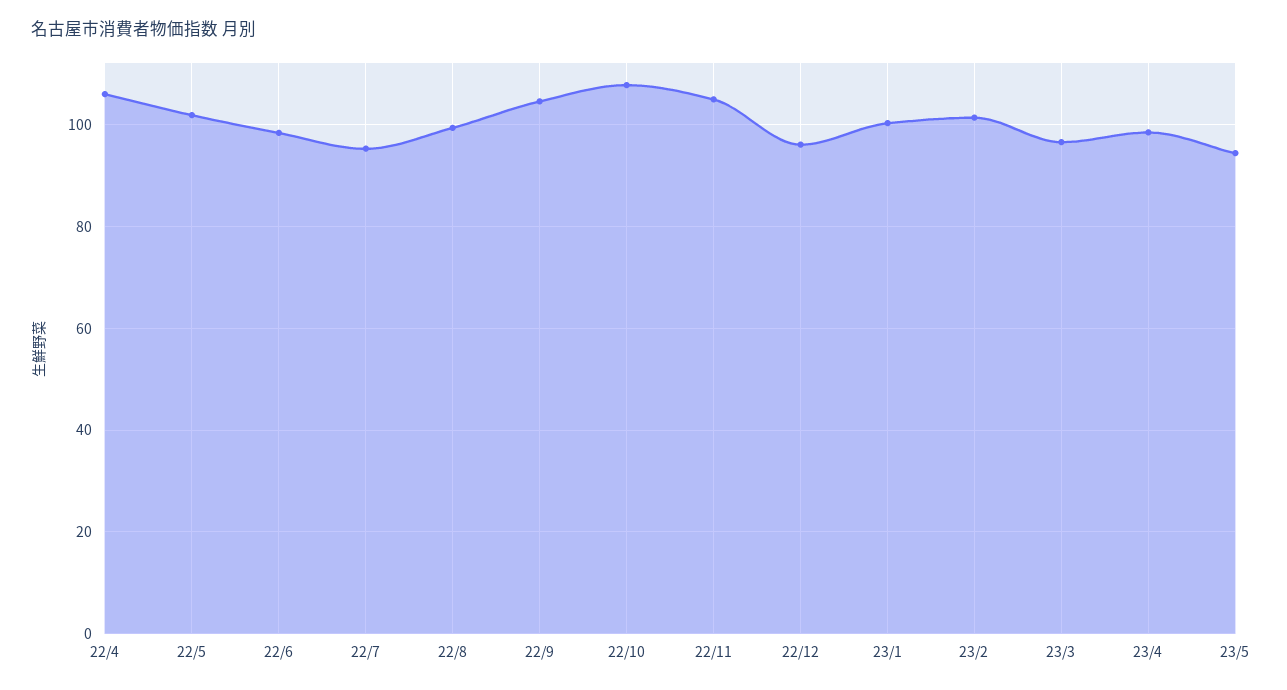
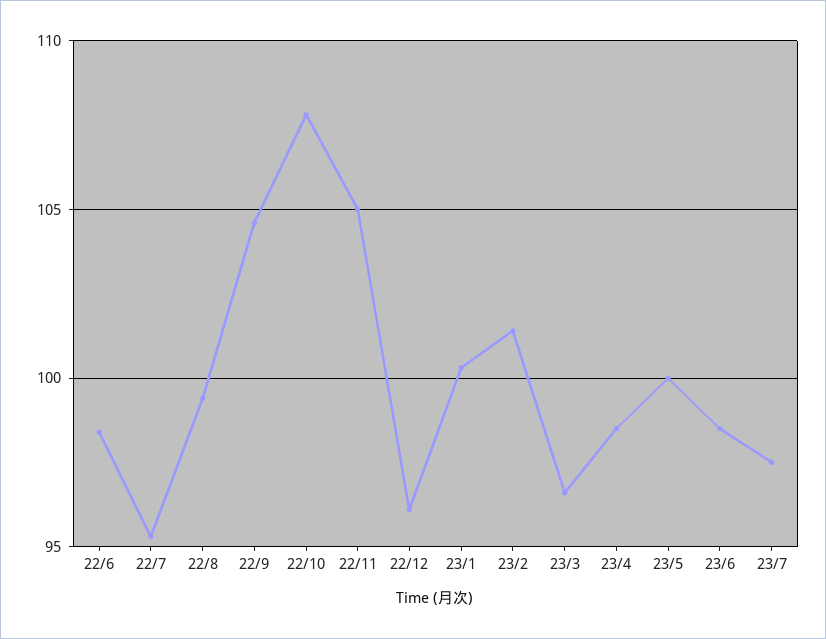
22/4: 106 -> none
22/5: 102 -> none
23/5: 94 -> 100
23/6: none -> 98.5
23/7: none -> 97.5

